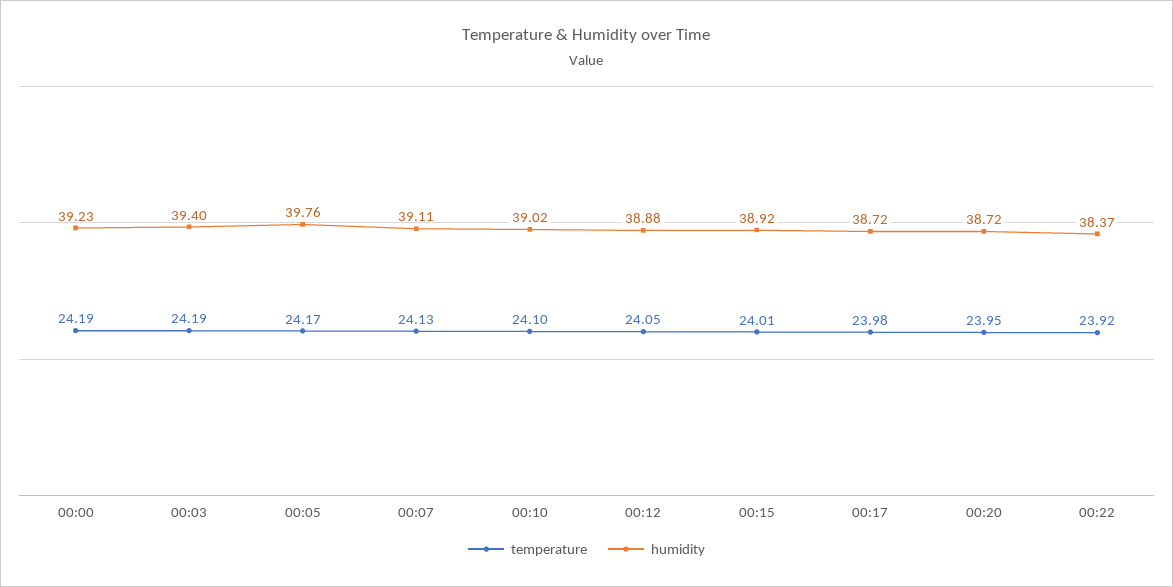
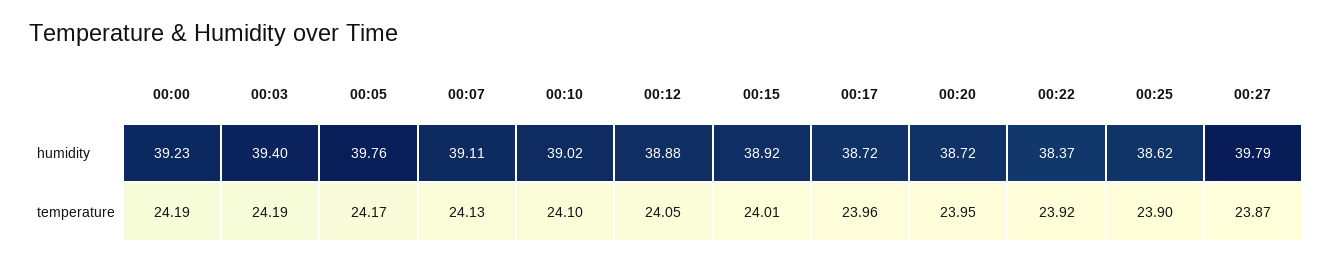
temperature, 00:17: 23.98 -> 23.96
humidity, 00:25: none -> 38.62
humidity, 00:27: none -> 39.79
temperature, 00:25: none -> 23.9
temperature, 00:27: none -> 23.87

